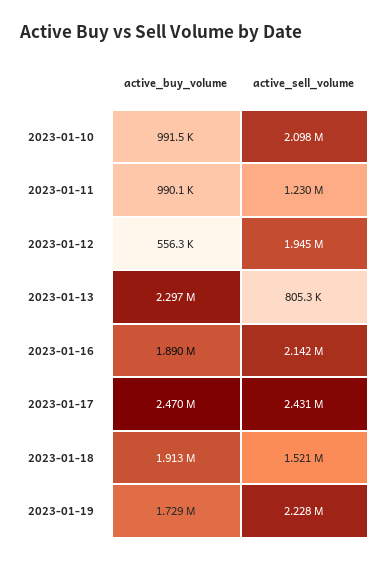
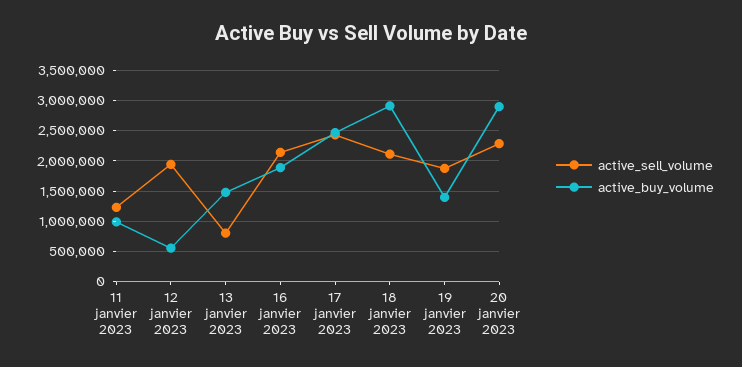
active_buy_volume, 2023-01-10: 991500 -> none
active_sell_volume, 2023-01-10: 2098000 -> none
active_buy_volume, 2023-01-13: 2297000 -> 1500000
active_buy_volume, 2023-01-18: 1913000 -> 2900000
active_sell_volume, 2023-01-18: 1521000 -> 2100000
active_buy_volume, 2023-01-19: 1729000 -> 1400000
active_sell_volume, 2023-01-19: 2228000 -> 1900000
active_sell_volume, 20 janvier 2023: none -> 2300000
active_buy_volume, 20 janvier 2023: none -> 2900000

